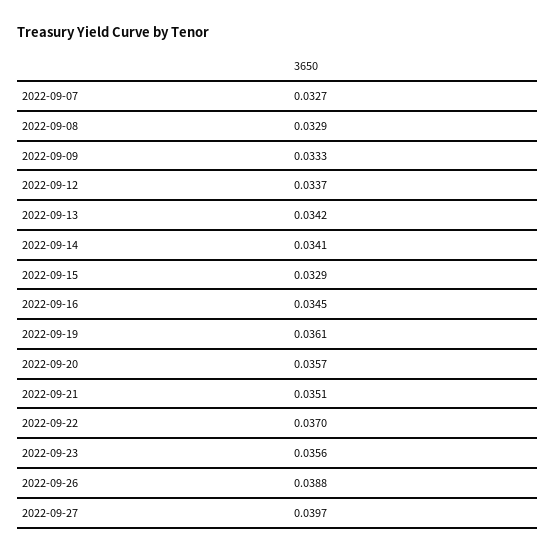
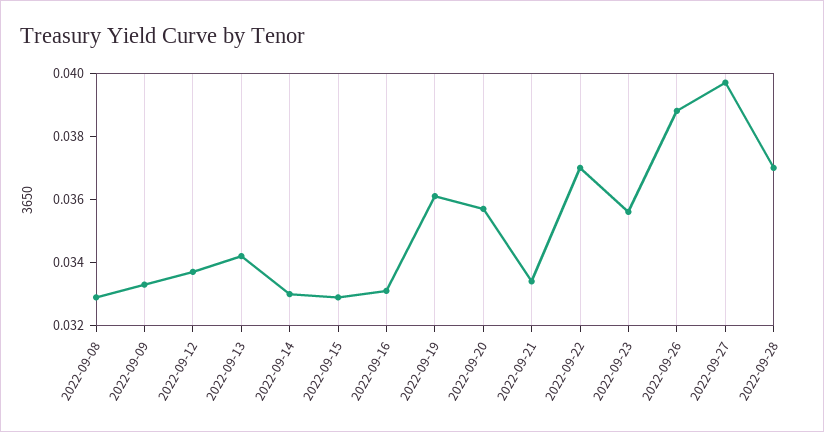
2022-09-07: 0.0327 -> none
2022-09-14: 0.0341 -> 0.033
2022-09-16: 0.0345 -> 0.033
2022-09-21: 0.0351 -> 0.0335
2022-09-28: none -> 0.037

